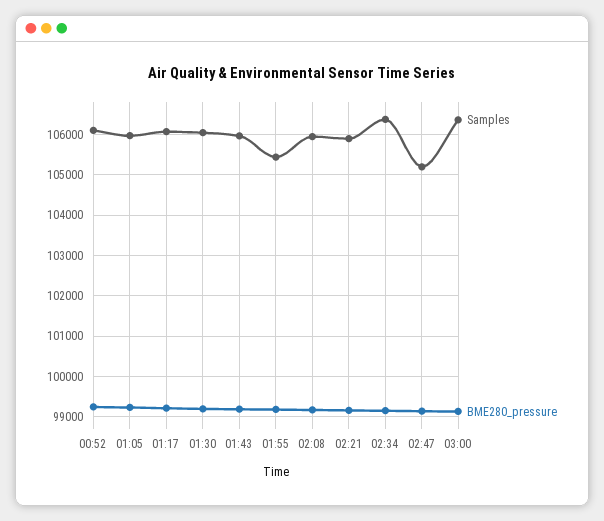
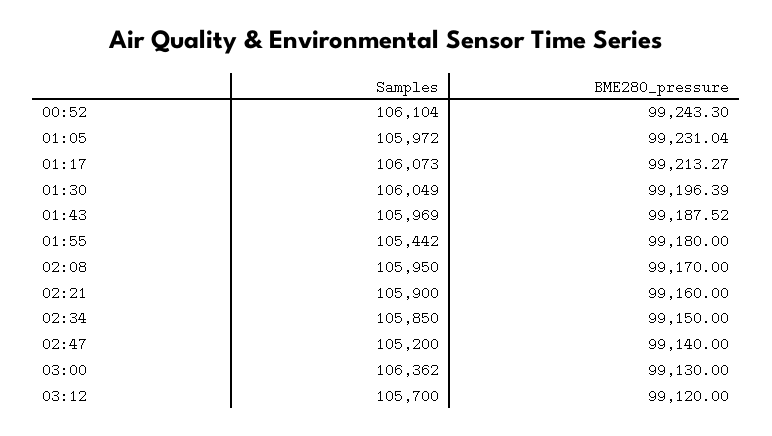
Samples, 02:34: 106400 -> 105850
Samples, 03:12: none -> 105700
BME280_pressure, 03:12: none -> 99120

